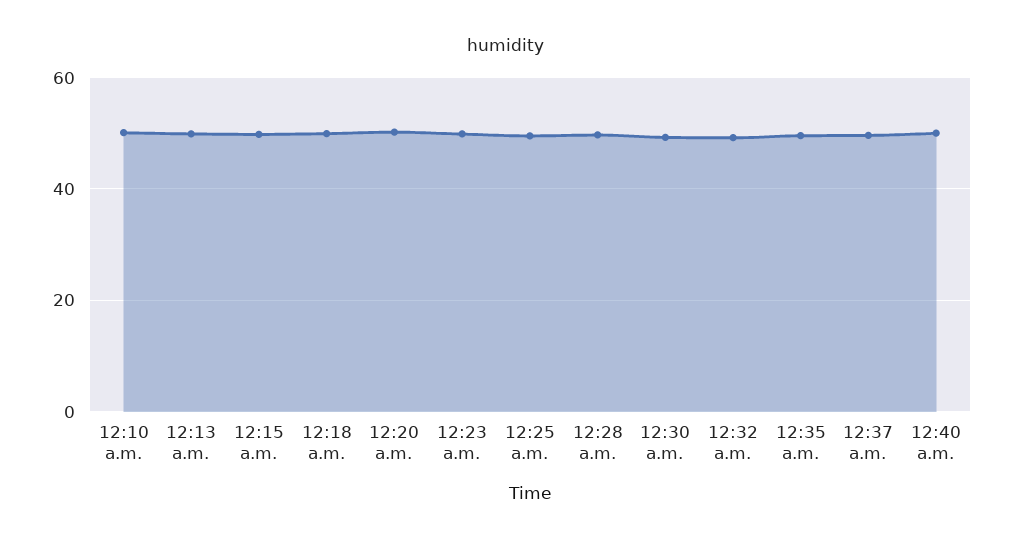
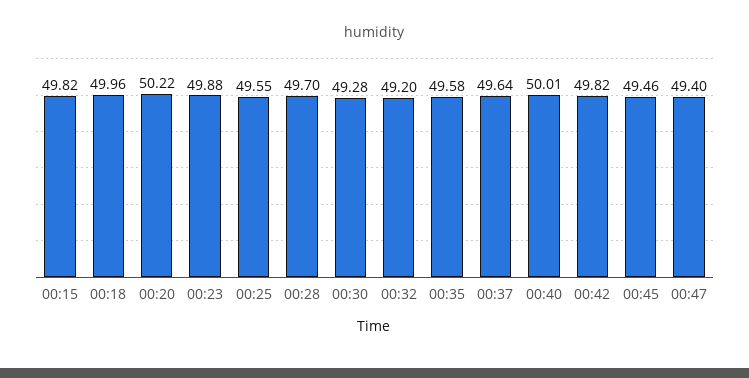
12:10 a.m.: 50 -> none
12:13 a.m.: 50 -> none
00:42: none -> 49.82
00:45: none -> 49.46
00:47: none -> 49.4

